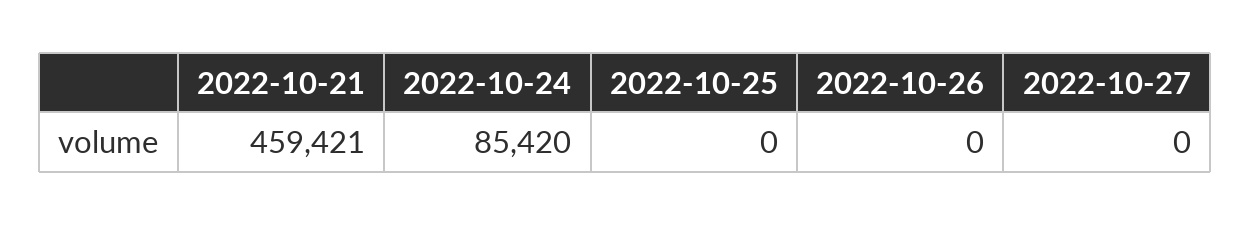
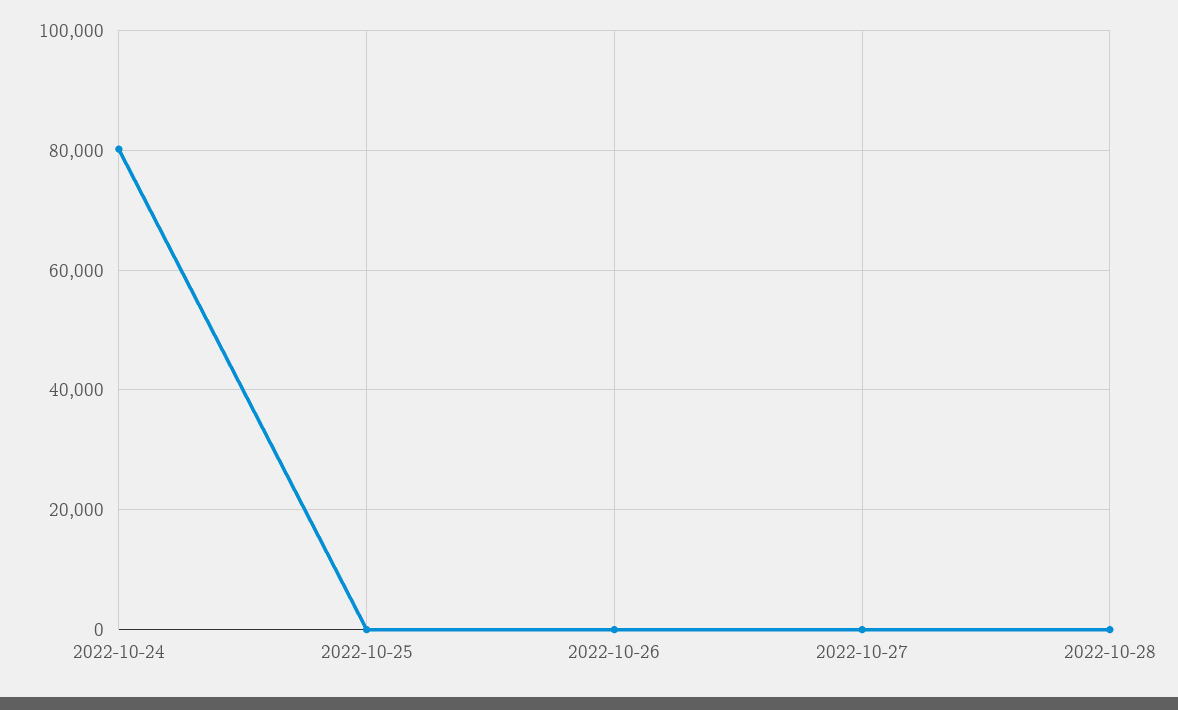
2022-10-21: 459421 -> none
2022-10-24: 85420 -> 80000
2022-10-28: none -> 0

